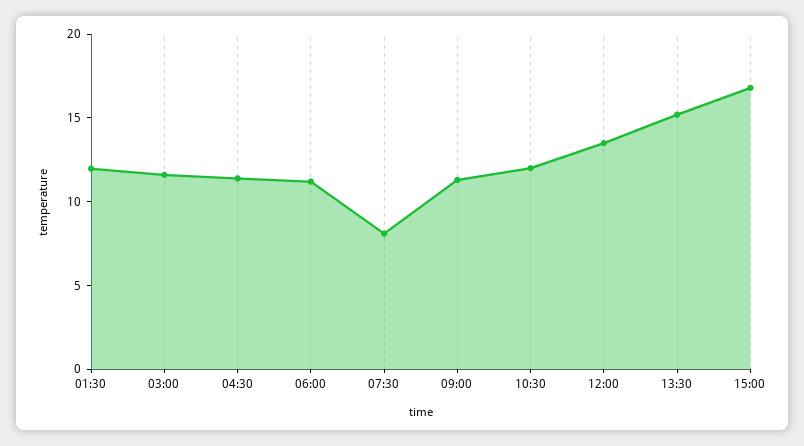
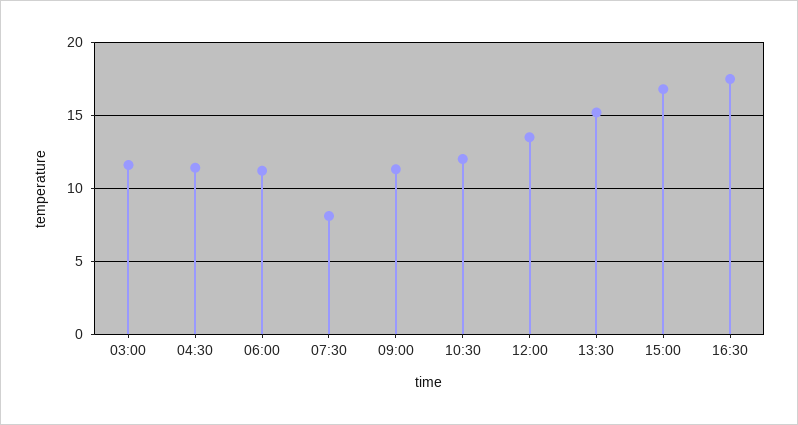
01:30: 12 -> none
16:30: none -> 17.5

